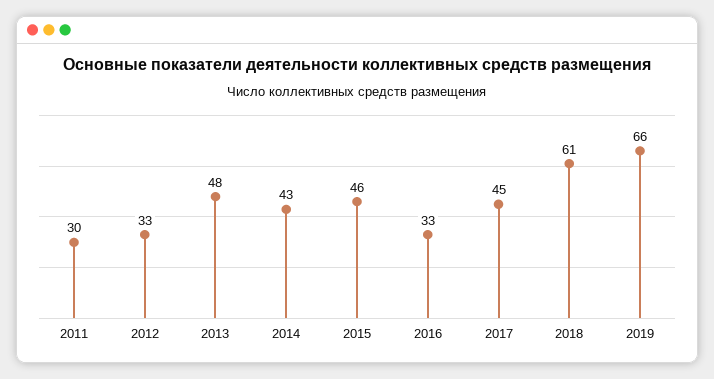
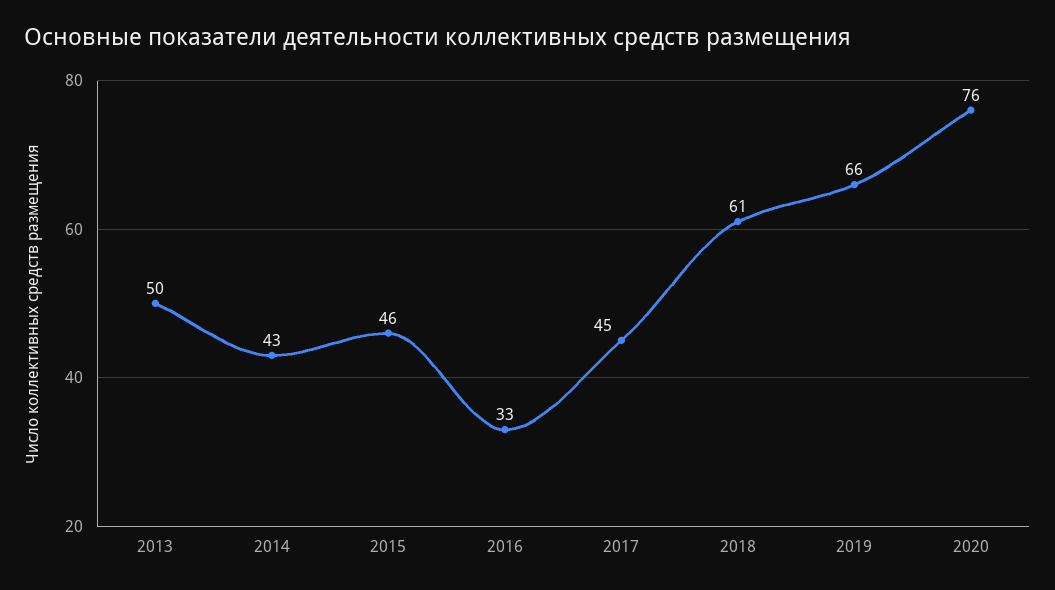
2011: 30 -> none
2012: 33 -> none
2013: 48 -> 50
2020: none -> 76

